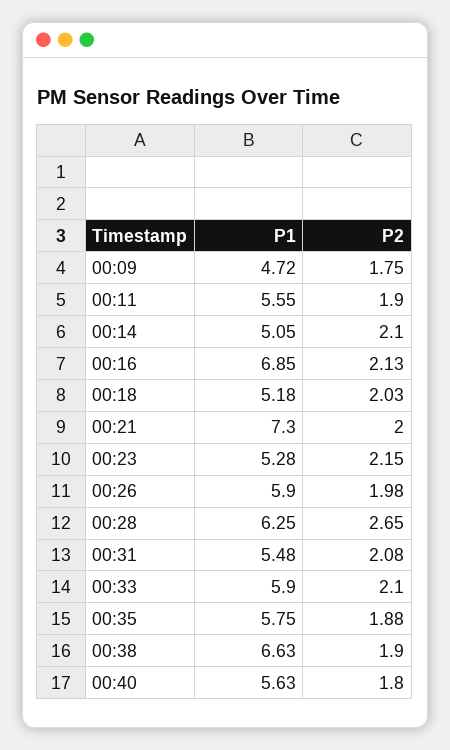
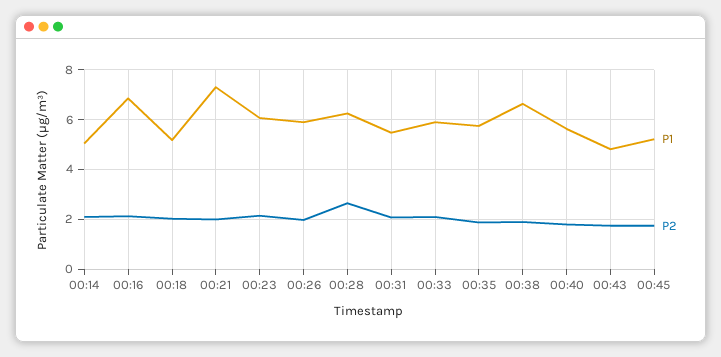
P1, 00:09: 4.72 -> none
P2, 00:09: 1.75 -> none
P1, 00:11: 5.55 -> none
P2, 00:11: 1.9 -> none
P1, 00:23: 5.28 -> 6
P1, 00:43: none -> 4.75
P2, 00:43: none -> 1.75
P1, 00:45: none -> 5.25
P2, 00:45: none -> 1.75

